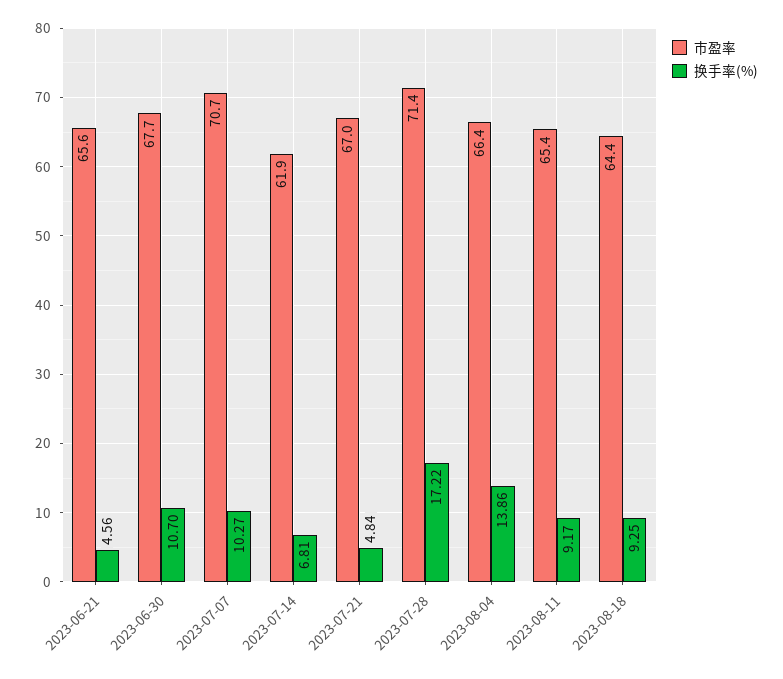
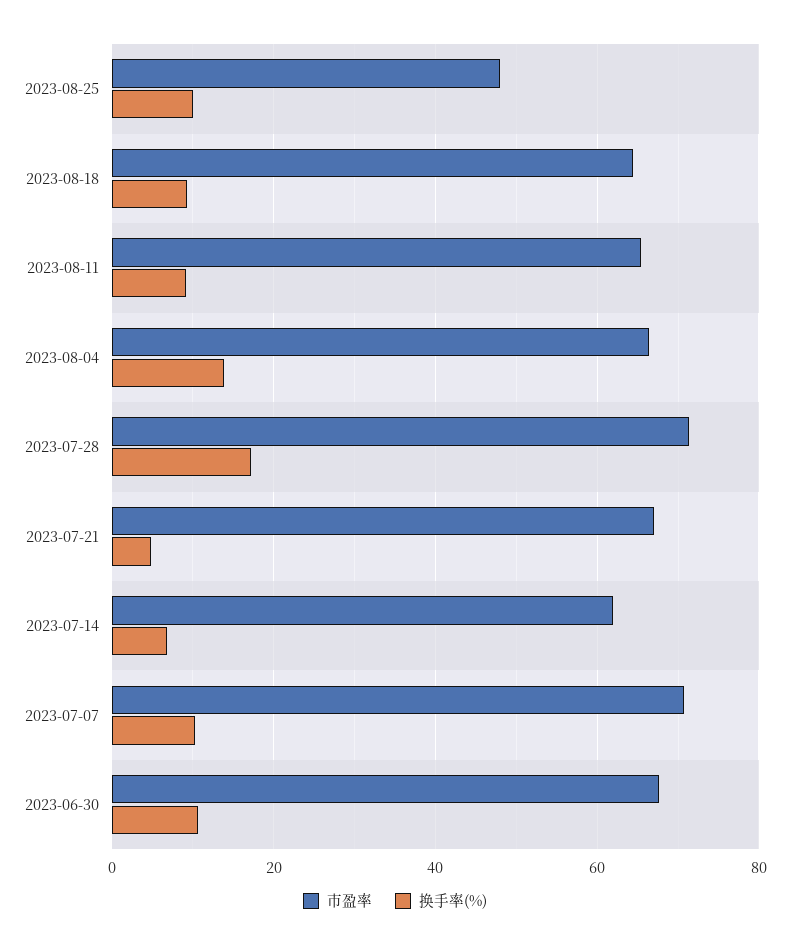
市盈率, 2023-06-21: 65.6 -> none
换手率(%), 2023-06-21: 4.56 -> none
市盈率, 2023-08-25: none -> 48
换手率(%), 2023-08-25: none -> 10

